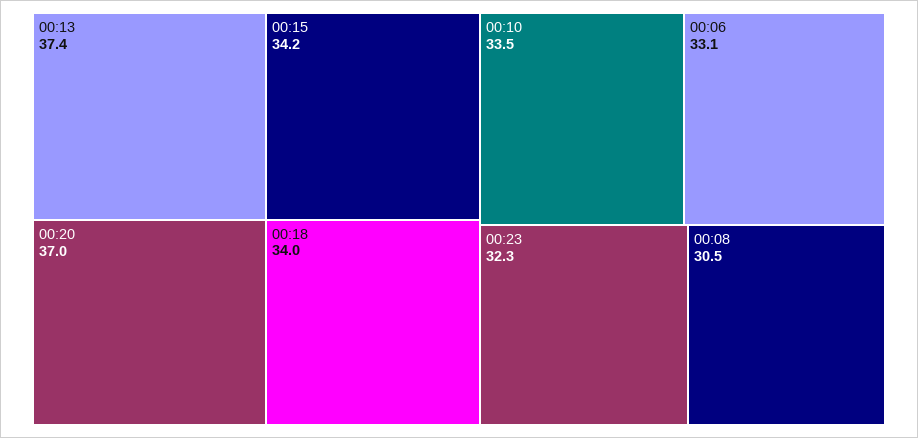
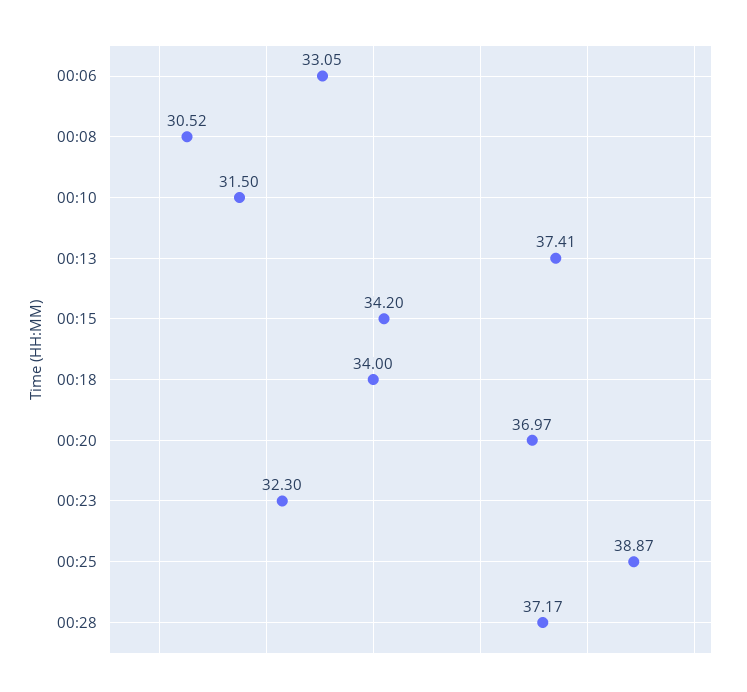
00:10: 33.5 -> 31.5
00:25: none -> 38.87
00:28: none -> 37.17

